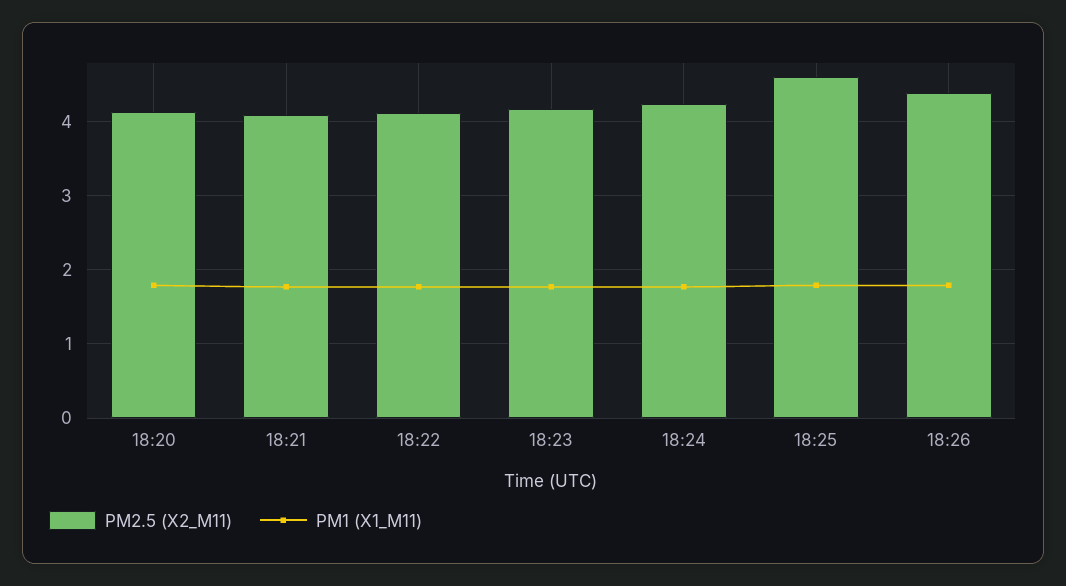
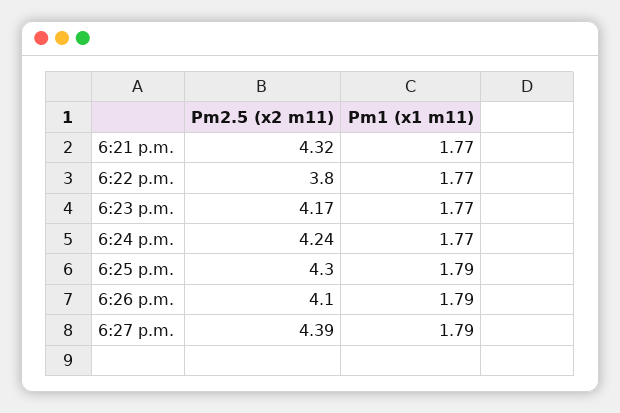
PM2.5 (X2_M11), 18:20: 4.1 -> none
PM1 (X1_M11), 18:20: 1.8 -> none
PM2.5 (X2_M11), 18:21: 4.1 -> 4.32
PM2.5 (X2_M11), 18:22: 4.1 -> 3.8
PM2.5 (X2_M11), 18:25: 4.6 -> 4.3
PM2.5 (X2_M11), 18:26: 4.4 -> 4.1
PM2.5 (X2_M11), 6:27 p.m.: none -> 4.39
PM1 (X1_M11), 6:27 p.m.: none -> 1.79

